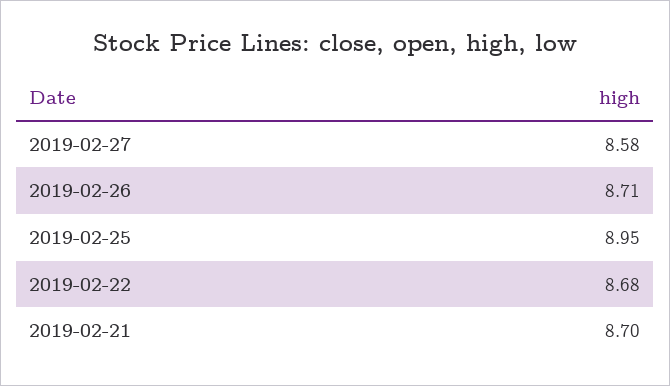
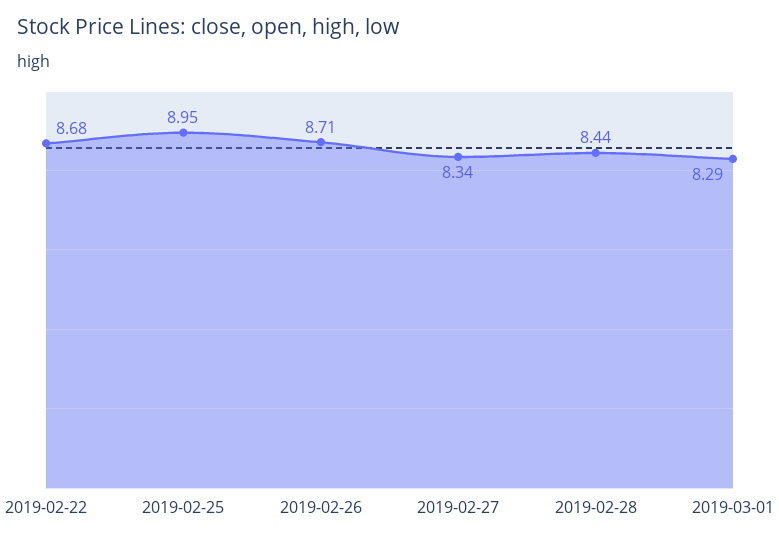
2019-02-27: 8.58 -> 8.34
2019-02-21: 8.7 -> none
2019-02-28: none -> 8.44
2019-03-01: none -> 8.29

